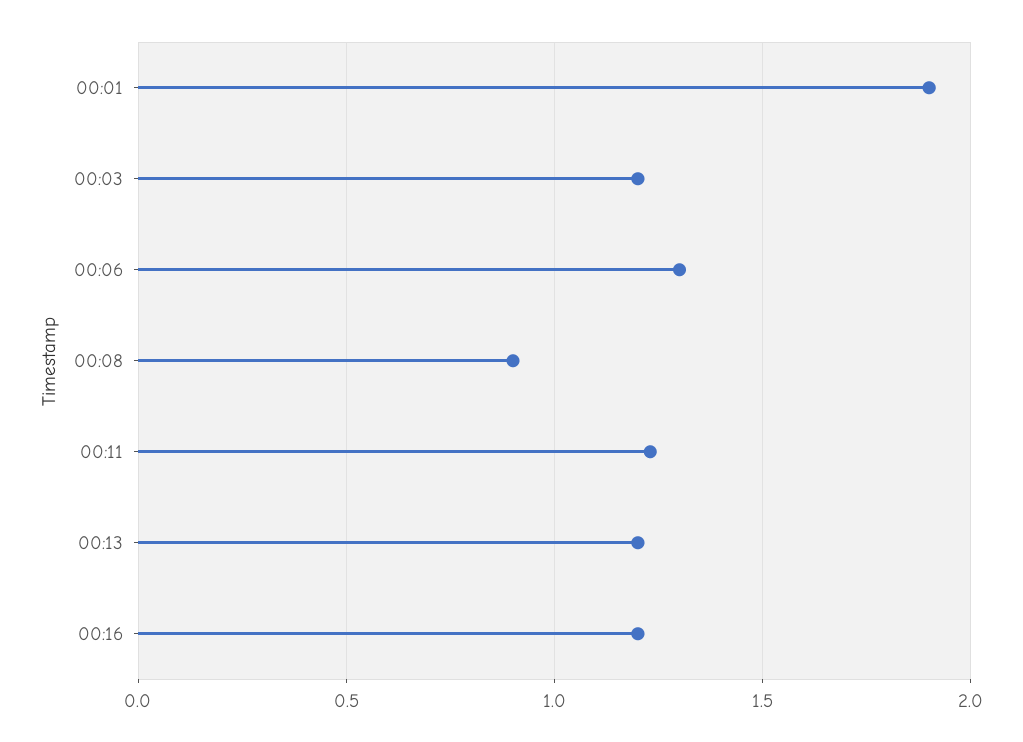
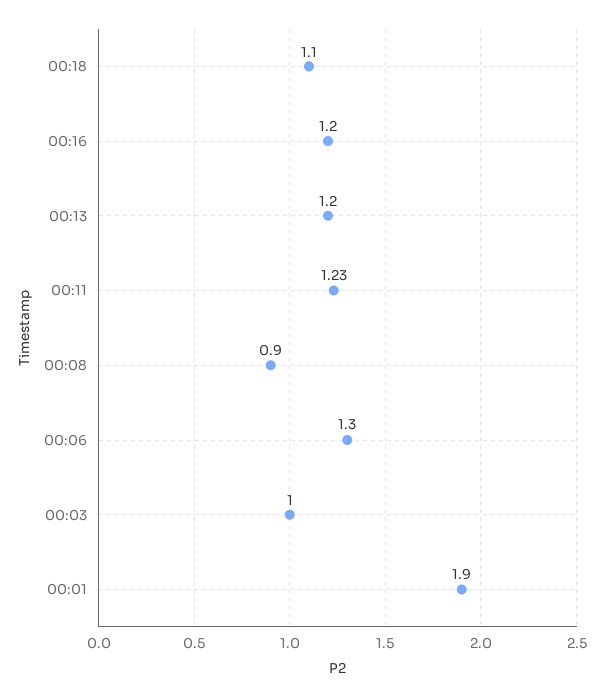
00:03: 1.2 -> 1
00:18: none -> 1.1

